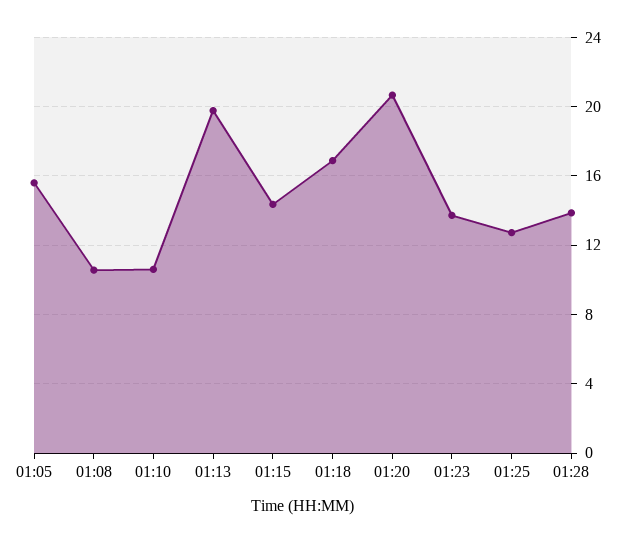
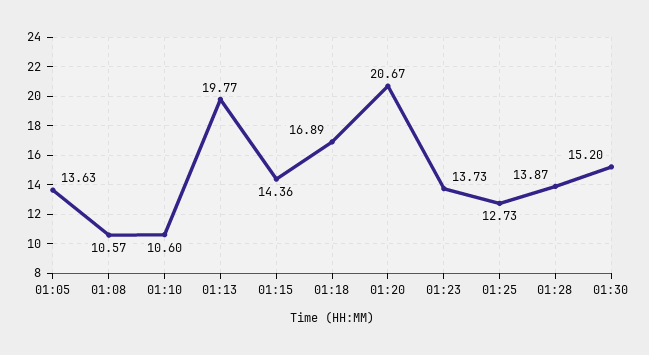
01:05: 15.5 -> 13.63
01:30: none -> 15.2

